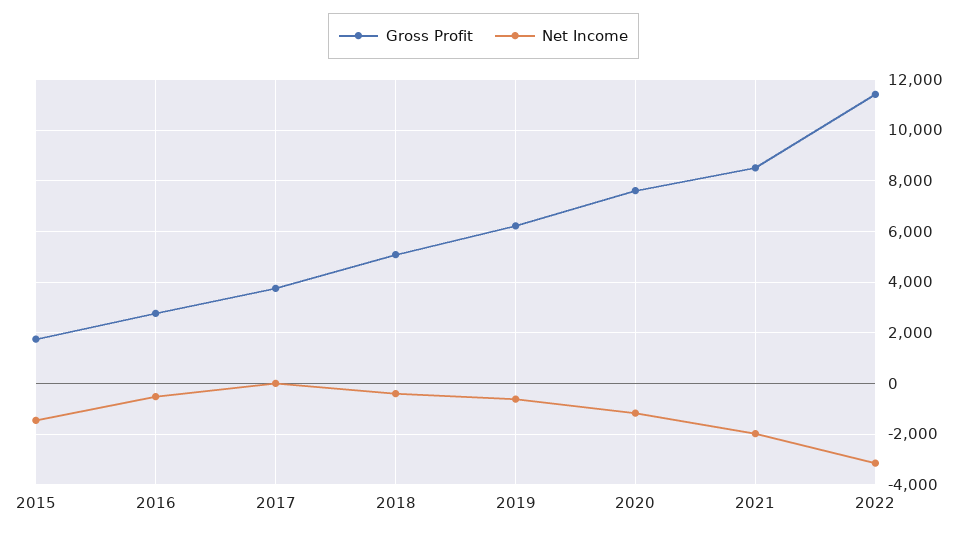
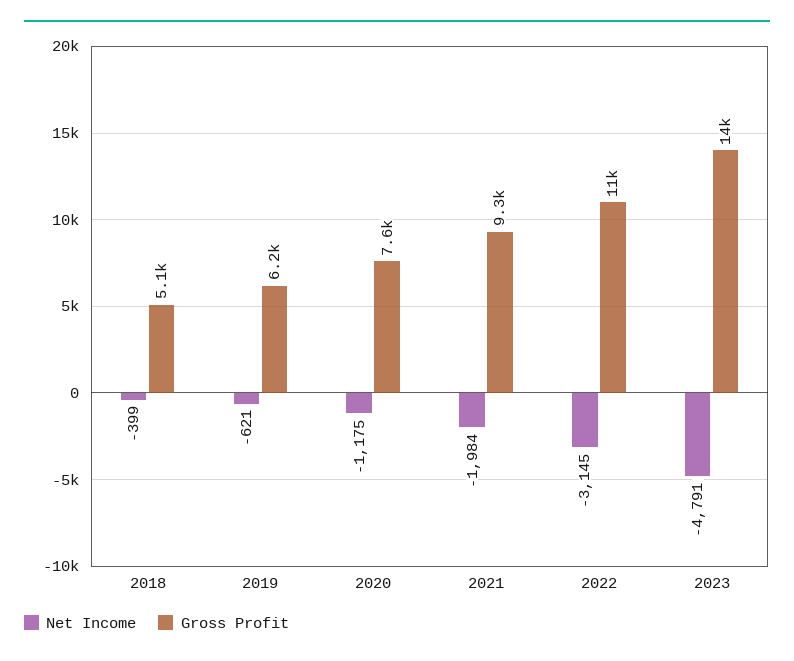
Gross Profit, 2015: 1750 -> none
Net Income, 2015: -1500 -> none
Gross Profit, 2016: 2750 -> none
Net Income, 2016: -500 -> none
Gross Profit, 2017: 3750 -> none
Net Income, 2017: 0 -> none
Gross Profit, 2021: 8500 -> 9300
Net Income, 2023: none -> -4791
Gross Profit, 2023: none -> 14000

